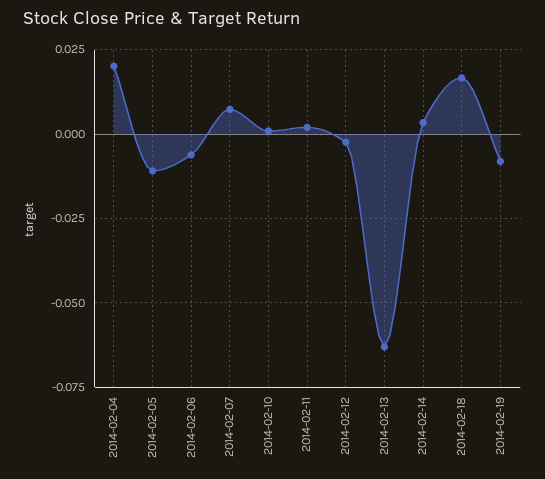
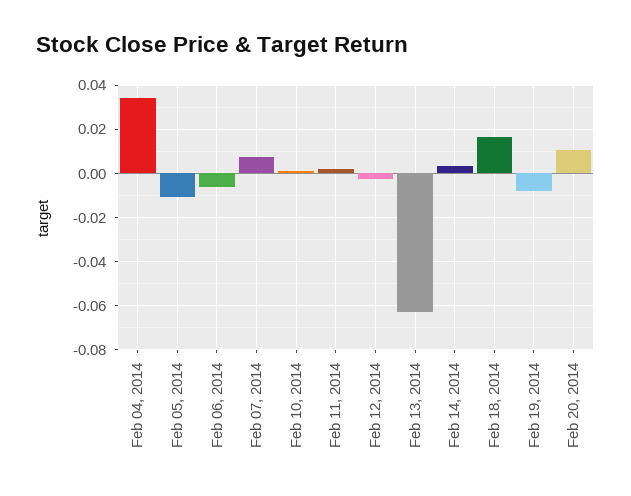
2014-02-04: 0.02 -> 0.035
Feb 20, 2014: none -> 0.01

